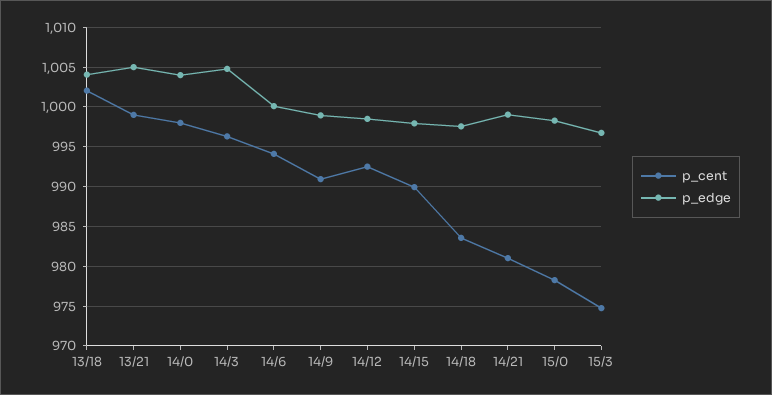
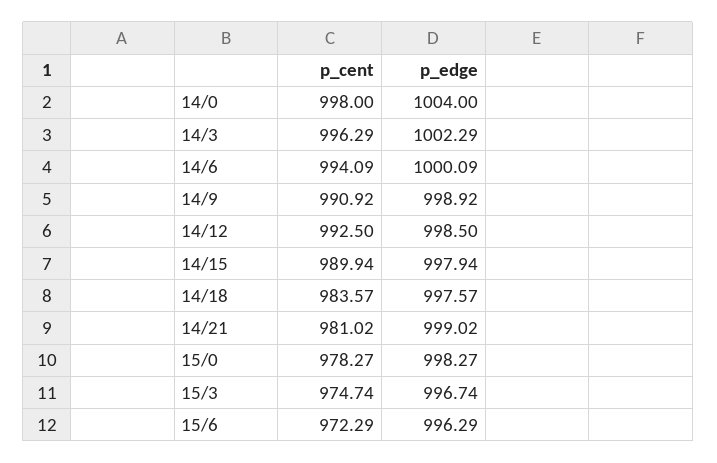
p_cent, 13/18: 1002 -> none
p_edge, 13/18: 1004 -> none
p_cent, 13/21: 999 -> none
p_edge, 13/21: 1005 -> none
p_edge, 14/3: 1005 -> 1002.29
p_cent, 15/6: none -> 972.29
p_edge, 15/6: none -> 996.29

